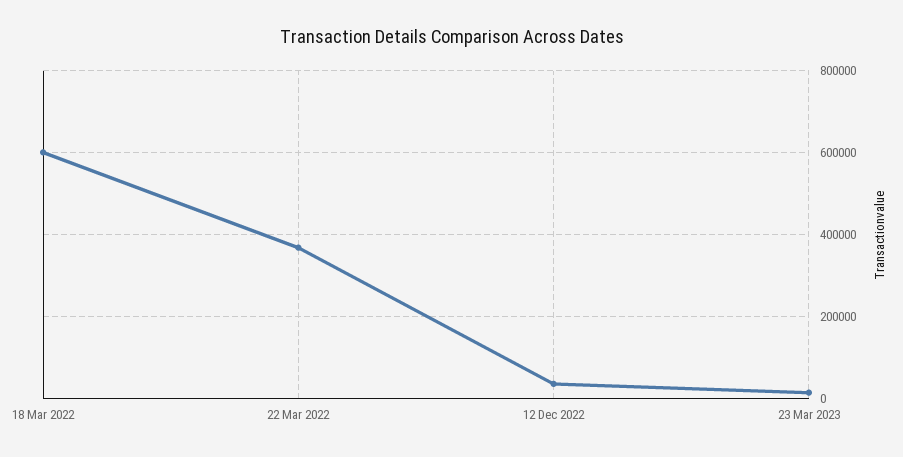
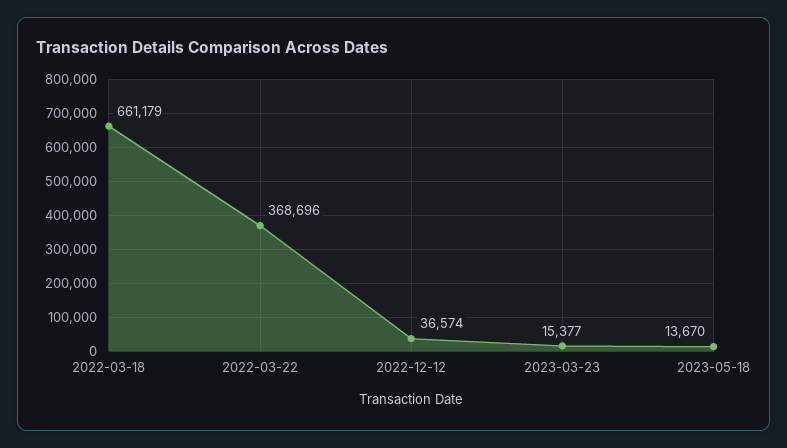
18 Mar 2022: 600000 -> 661179
2023-05-18: none -> 13670

